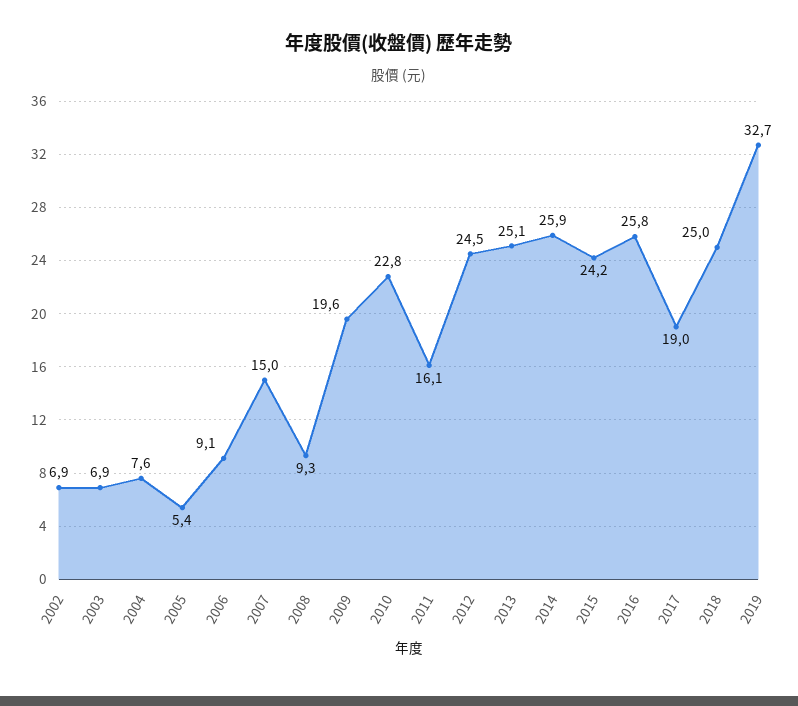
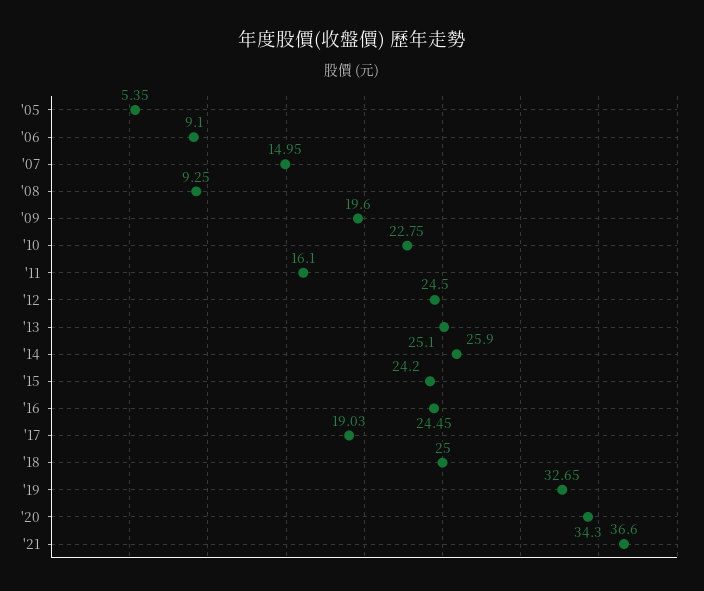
2002: 6.9 -> none
2003: 6.9 -> none
2004: 7.6 -> none
2016: 25.8 -> 24.45
'20: none -> 34.3
'21: none -> 36.6

